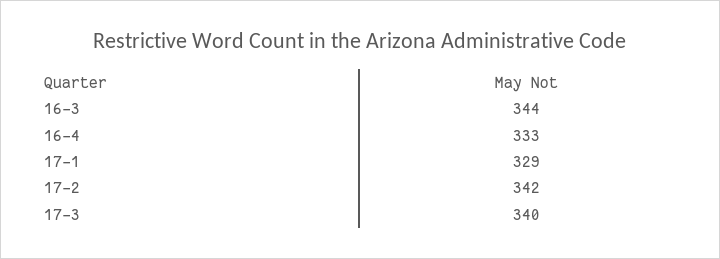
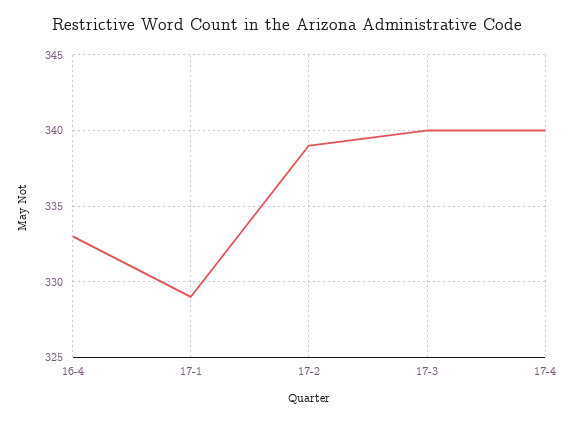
16-3: 344 -> none
17-2: 342 -> 339
17-4: none -> 340

